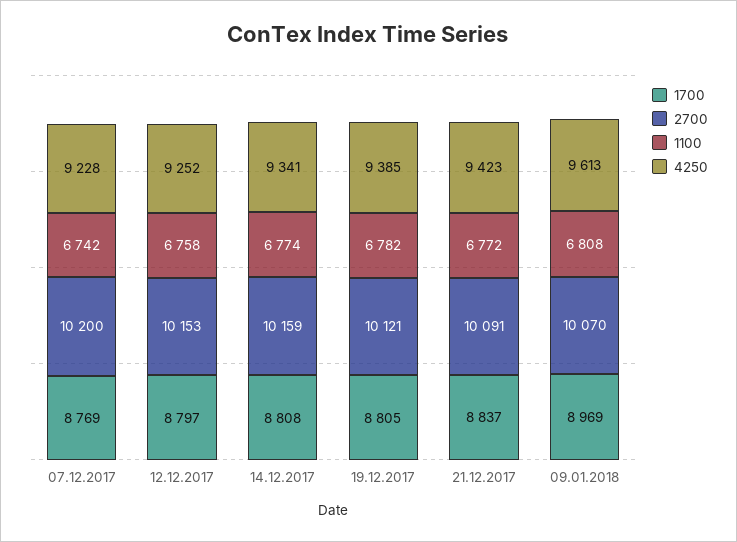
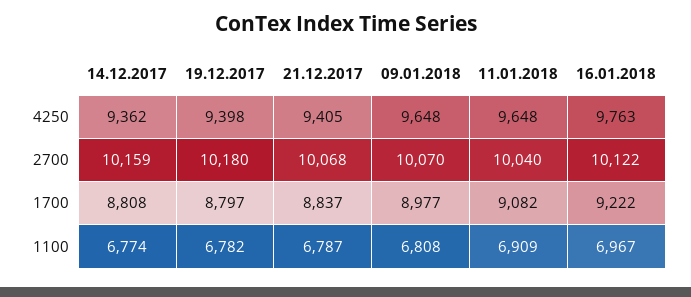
1700, 07.12.2017: 8769 -> none
2700, 07.12.2017: 10200 -> none
1100, 07.12.2017: 6742 -> none
4250, 07.12.2017: 9228 -> none
1700, 12.12.2017: 8797 -> none
2700, 12.12.2017: 10153 -> none
1100, 12.12.2017: 6758 -> none
4250, 12.12.2017: 9252 -> none
4250, 14.12.2017: 9341 -> 9362
1700, 19.12.2017: 8805 -> 8797
2700, 19.12.2017: 10121 -> 10180
4250, 19.12.2017: 9385 -> 9398
2700, 21.12.2017: 10091 -> 10068
1100, 21.12.2017: 6772 -> 6787
4250, 21.12.2017: 9423 -> 9405
1700, 09.01.2018: 8969 -> 8977
4250, 09.01.2018: 9613 -> 9648
4250, 11.01.2018: none -> 9648
4250, 16.01.2018: none -> 9763
2700, 11.01.2018: none -> 10040
2700, 16.01.2018: none -> 10122
1700, 11.01.2018: none -> 9082
1700, 16.01.2018: none -> 9222
1100, 11.01.2018: none -> 6909
1100, 16.01.2018: none -> 6967

